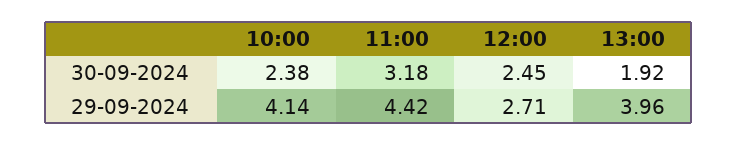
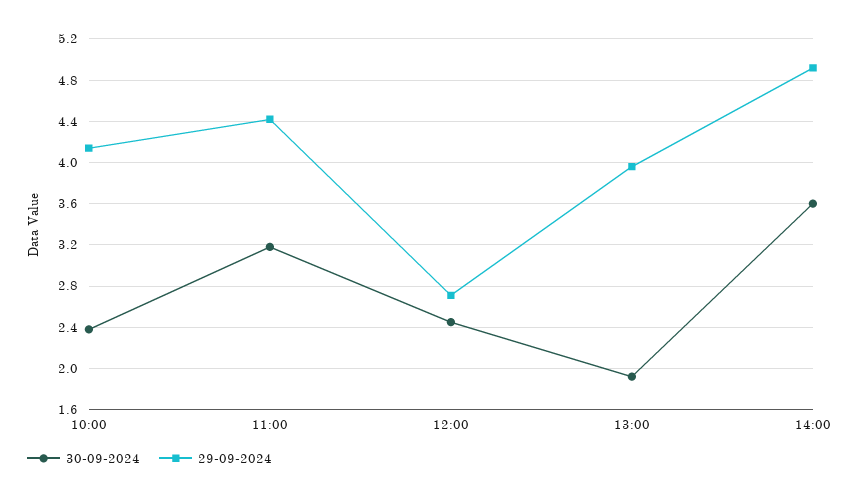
30-09-2024, 14:00: none -> 3.6
29-09-2024, 14:00: none -> 4.9

